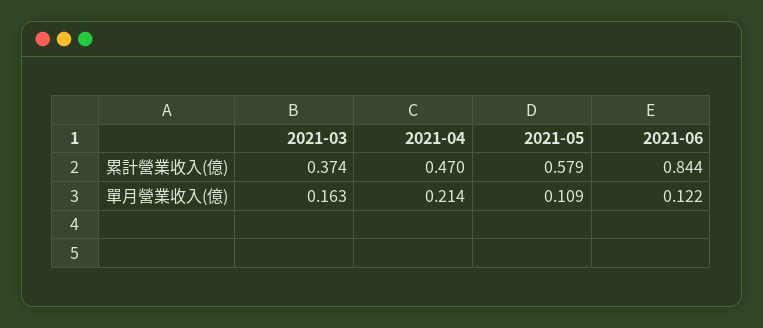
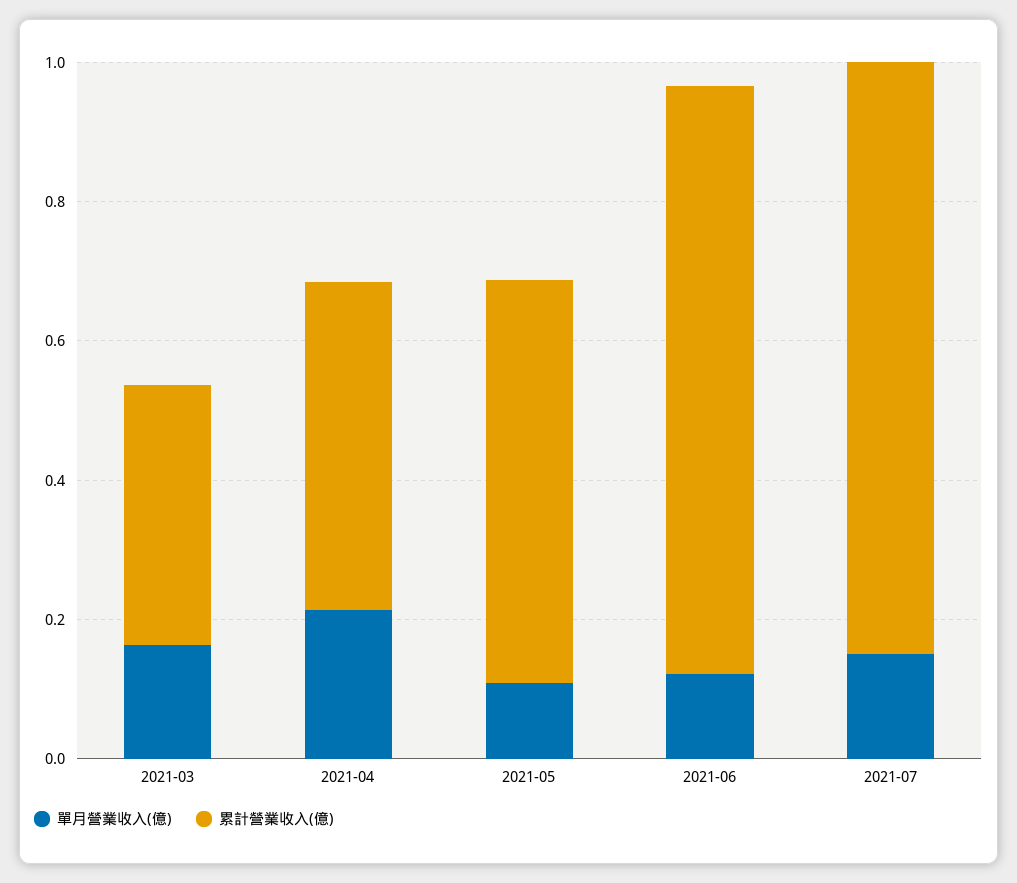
單月營業收入(億), 2021-07: none -> 0.15
累計營業收入(億), 2021-07: none -> 0.85

